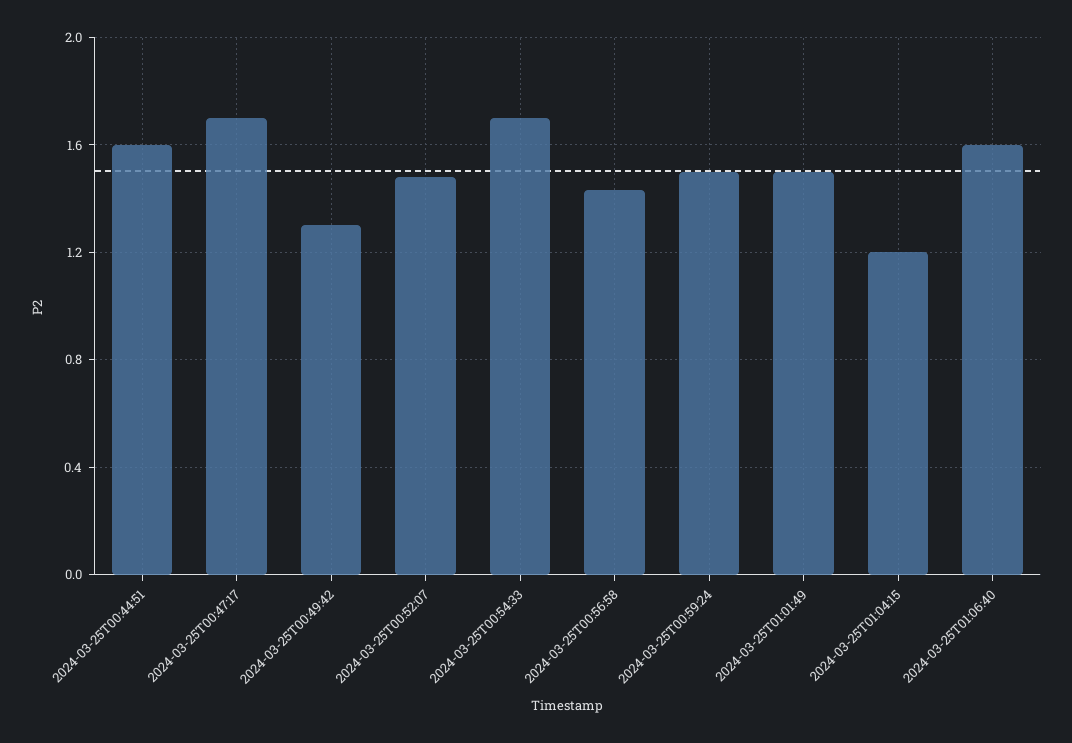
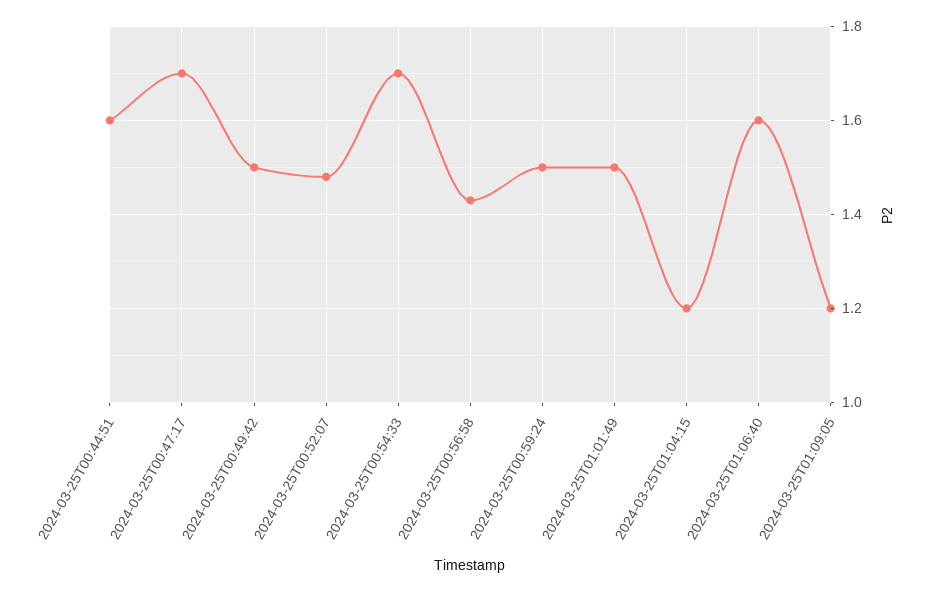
2024-03-25T00:49:42: 1.3 -> 1.5
2024-03-25T01:09:05: none -> 1.2

